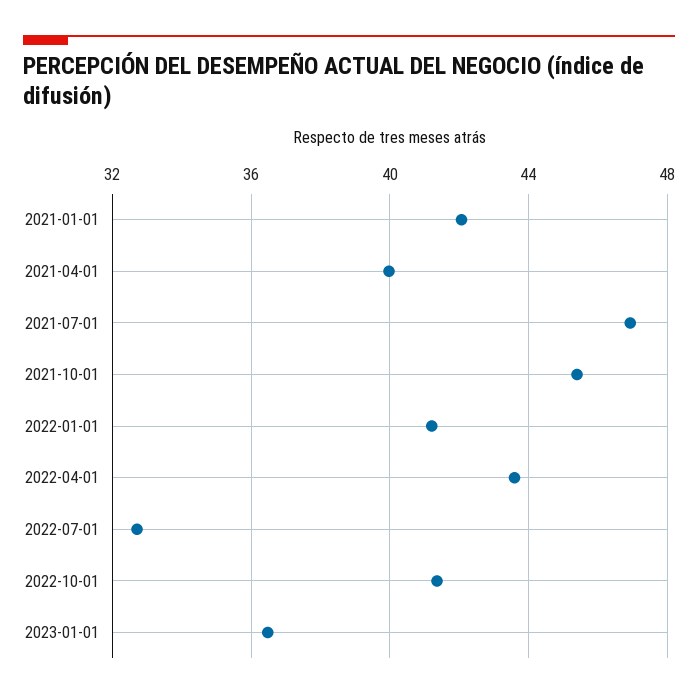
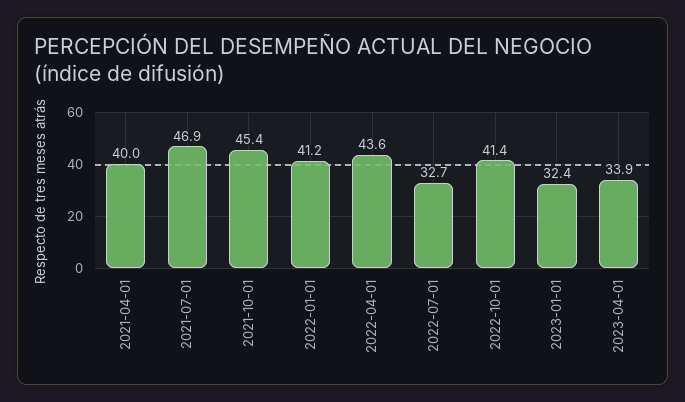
2021-01-01: 42 -> none
2023-01-01: 36.5 -> 32.4
2023-04-01: none -> 33.9

